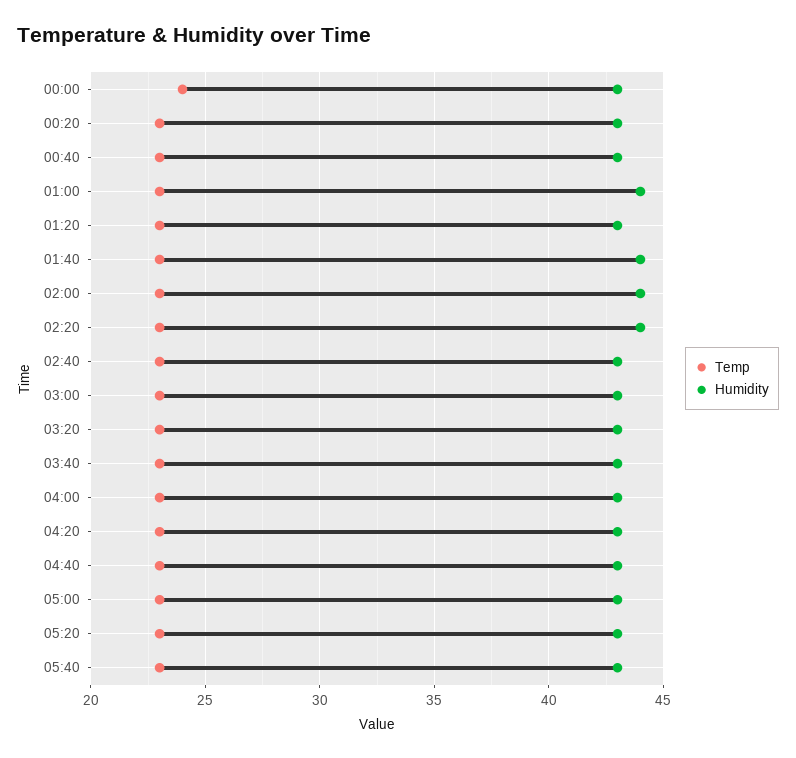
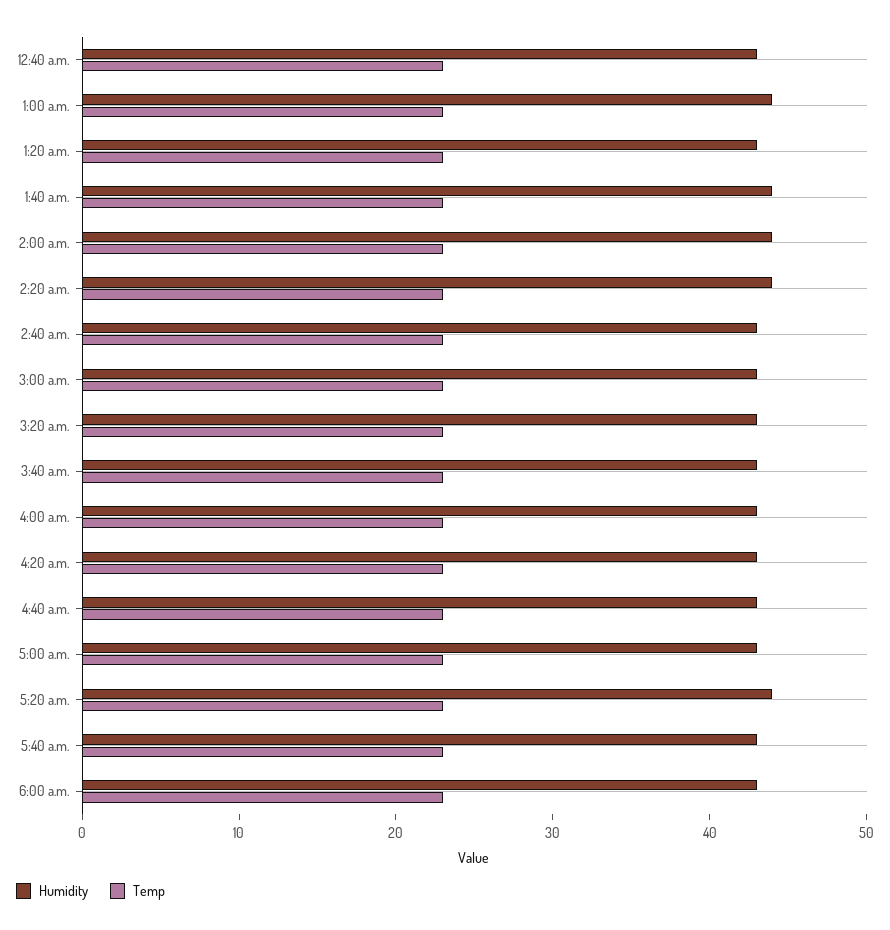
Temp, 00:00: 24 -> none
Humidity, 00:00: 43 -> none
Temp, 00:20: 23 -> none
Humidity, 00:20: 43 -> none
Humidity, 05:20: 43 -> 44
Humidity, 6:00 a.m.: none -> 43
Temp, 6:00 a.m.: none -> 23

